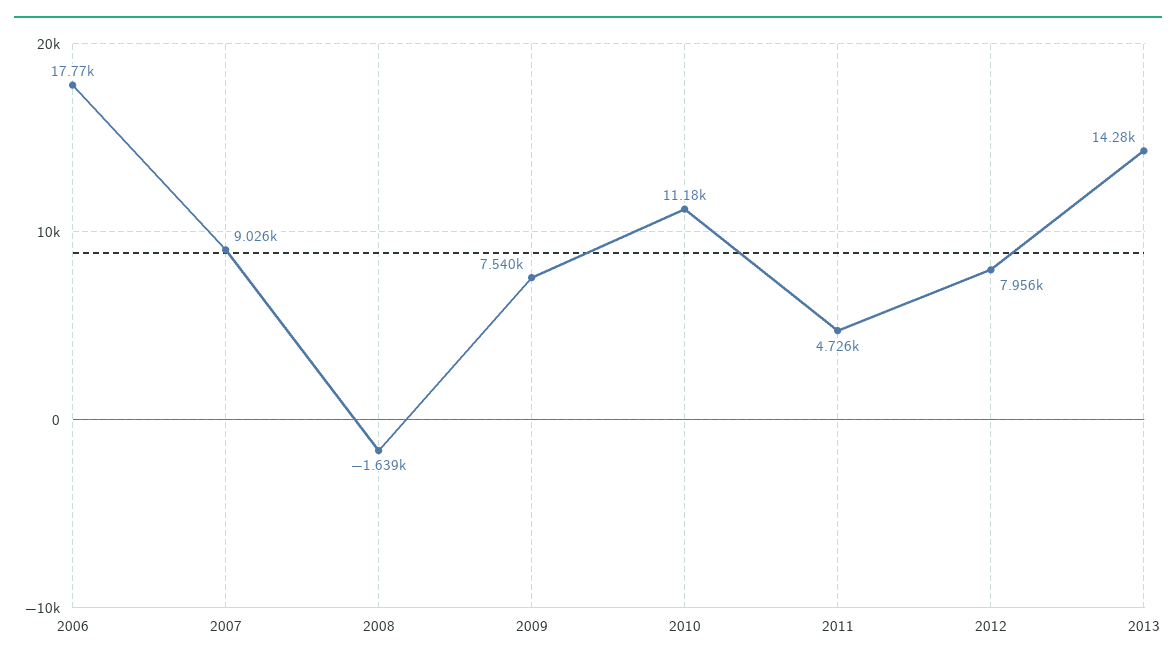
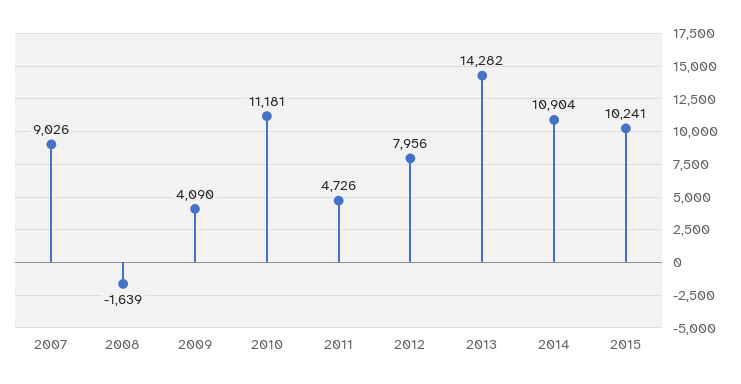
2006: 17770 -> none
2009: 7540 -> 4090
2014: none -> 10904
2015: none -> 10241

